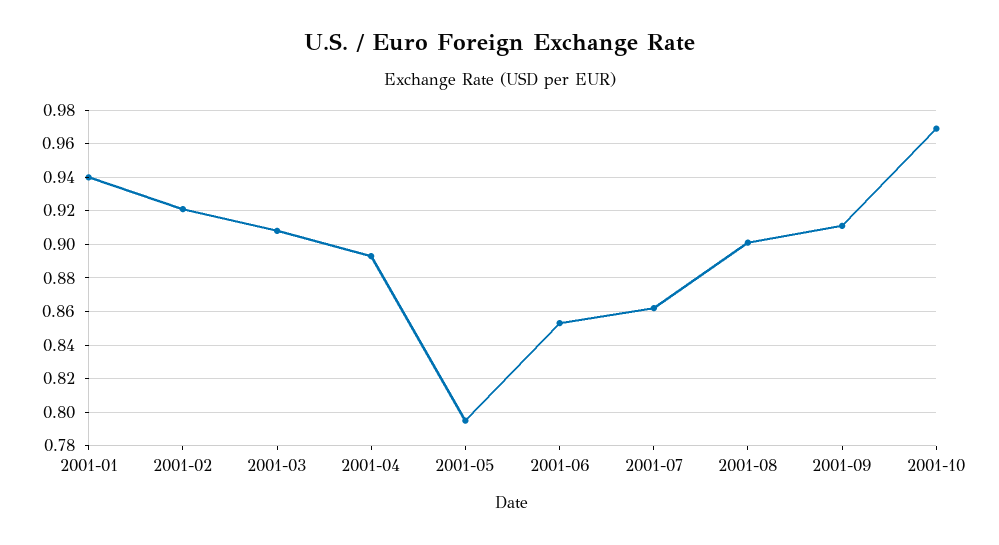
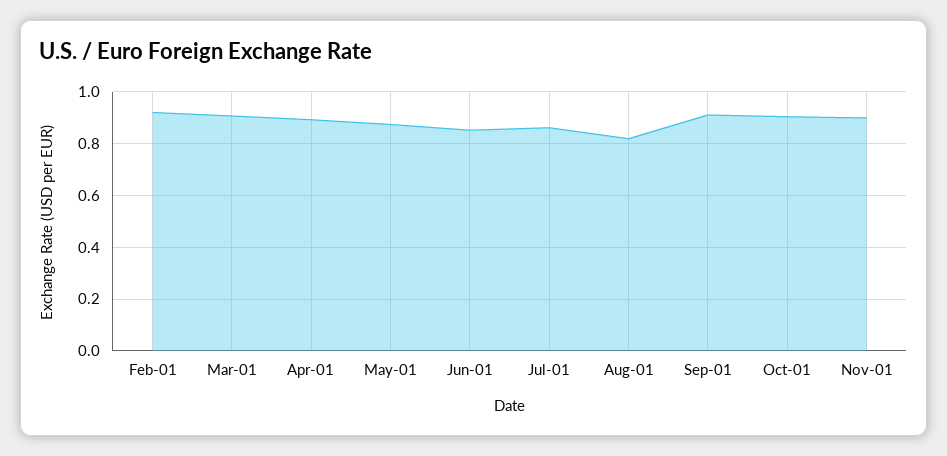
2001-01: 0.94 -> none
2001-05: 0.795 -> 0.875
2001-08: 0.9 -> 0.825
2001-10: 0.97 -> 0.9
Nov-01: none -> 0.9

